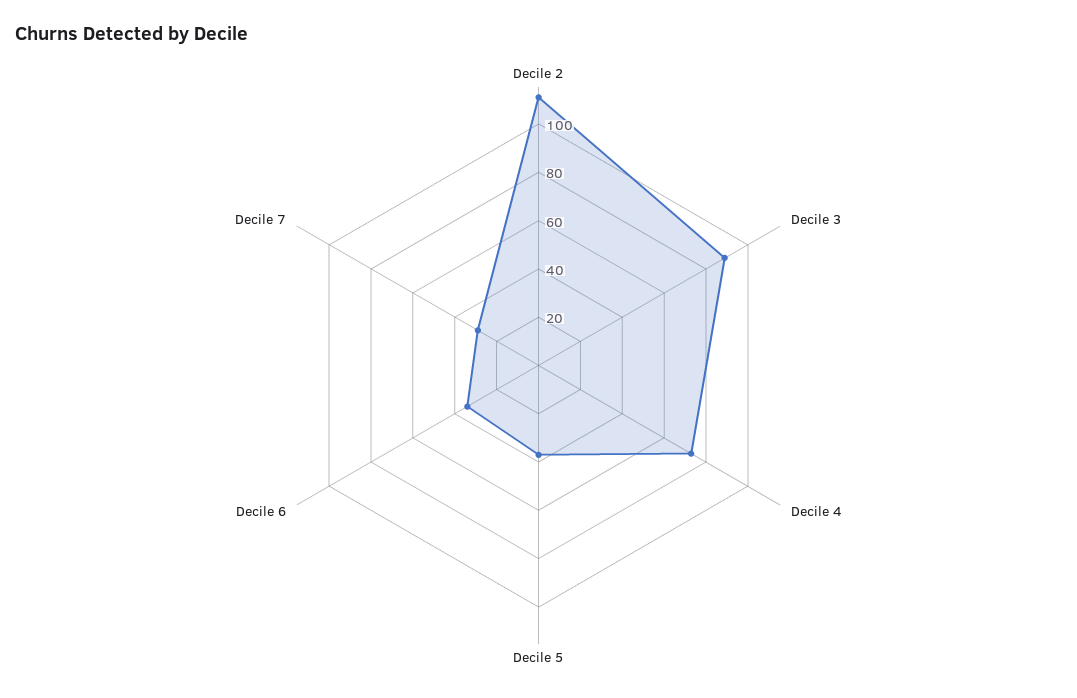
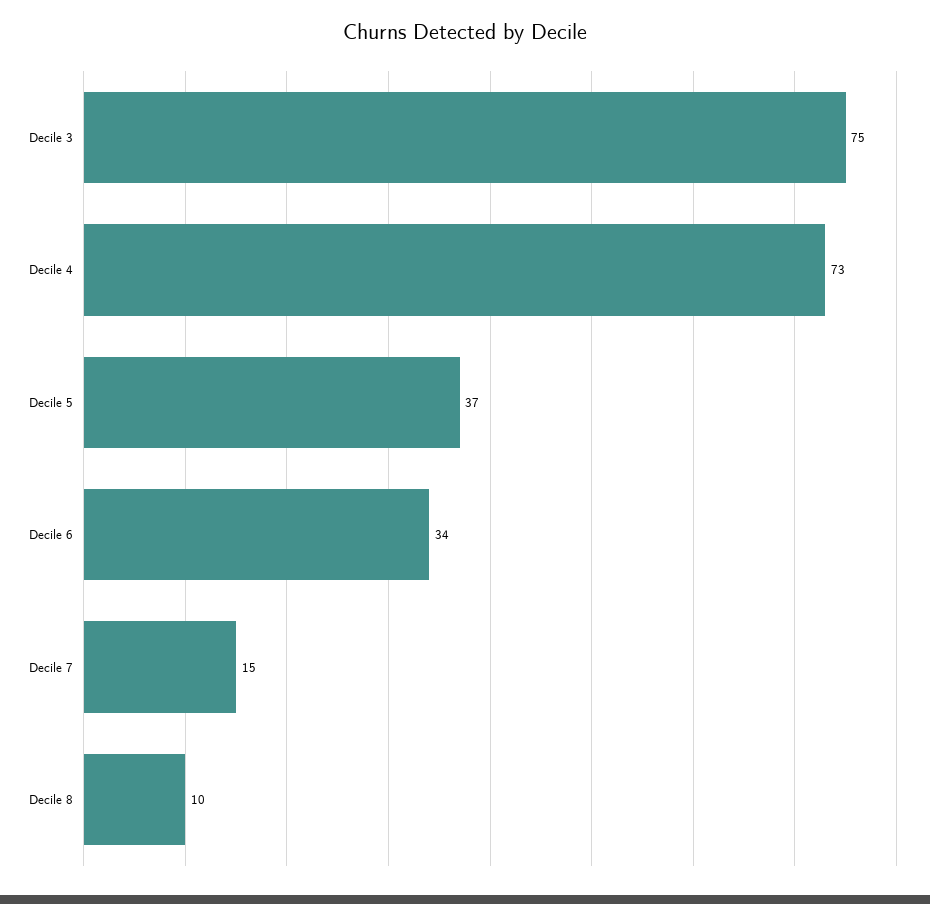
Decile 2: 110 -> none
Decile 3: 90 -> 75
Decile 7: 30 -> 15
Decile 8: none -> 10

